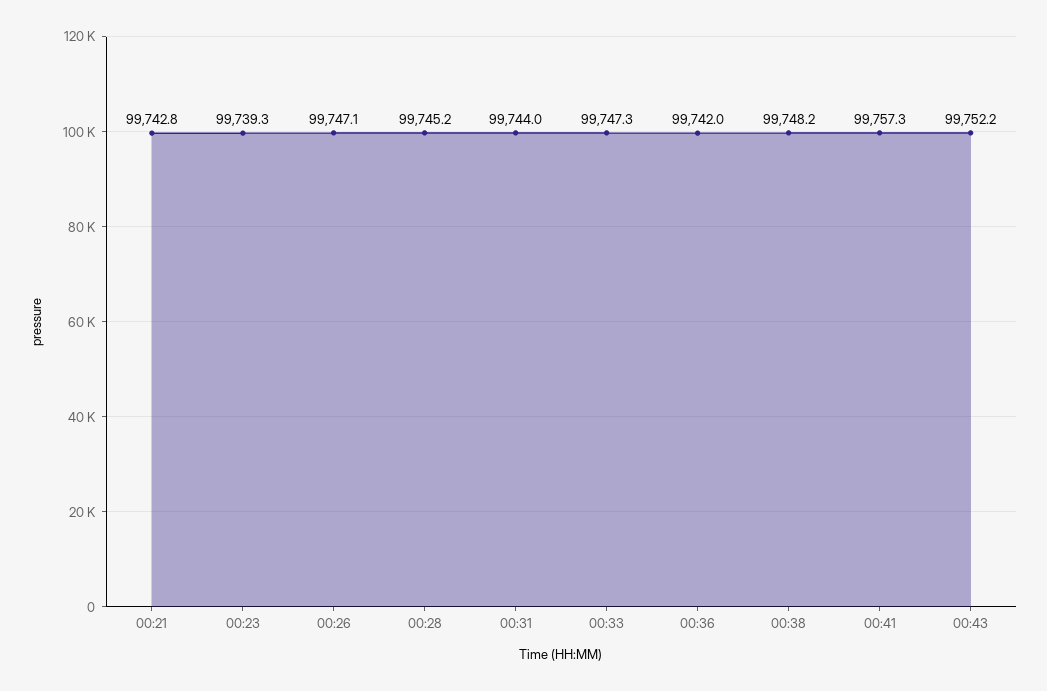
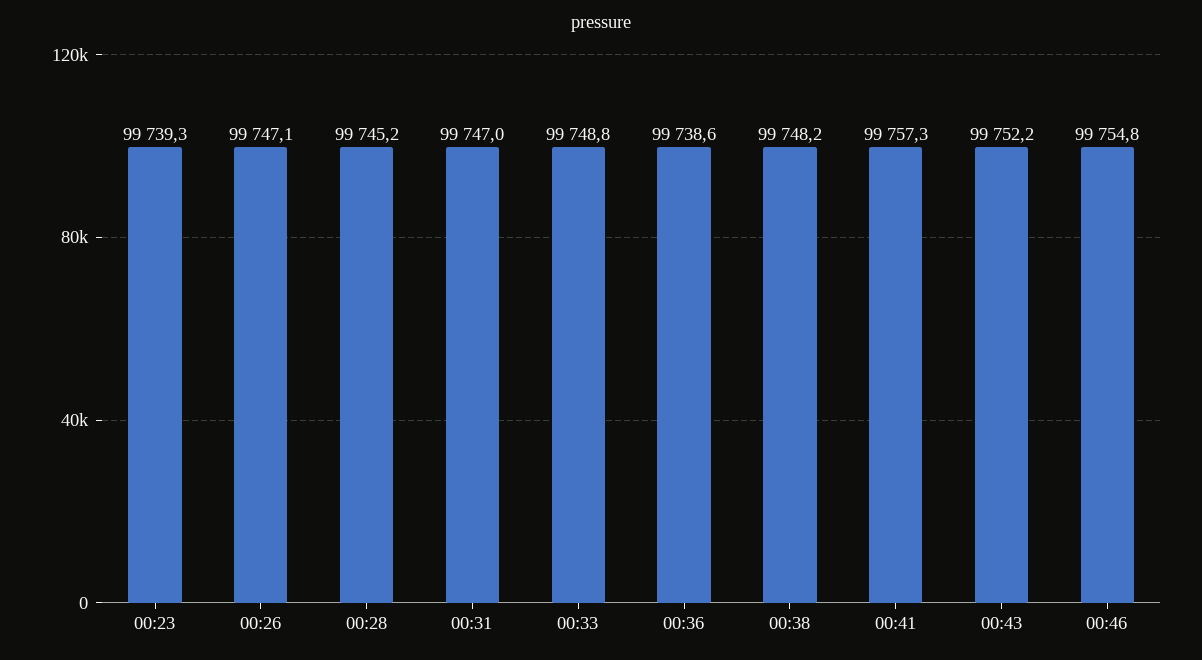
00:21: 99742.8 -> none
00:31: 99744 -> 99747
00:33: 99747.3 -> 99748.8
00:36: 99742 -> 99738.6
00:46: none -> 99754.8

